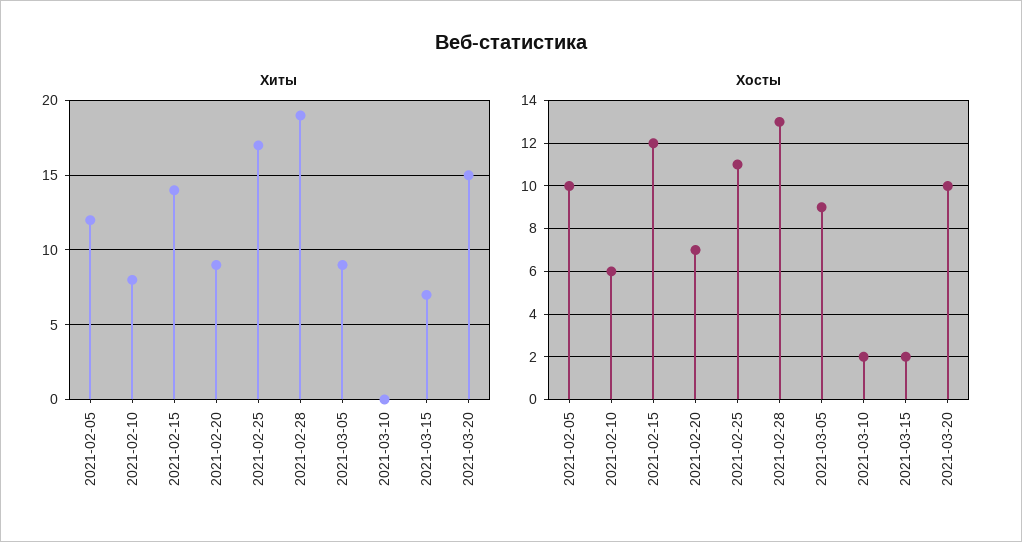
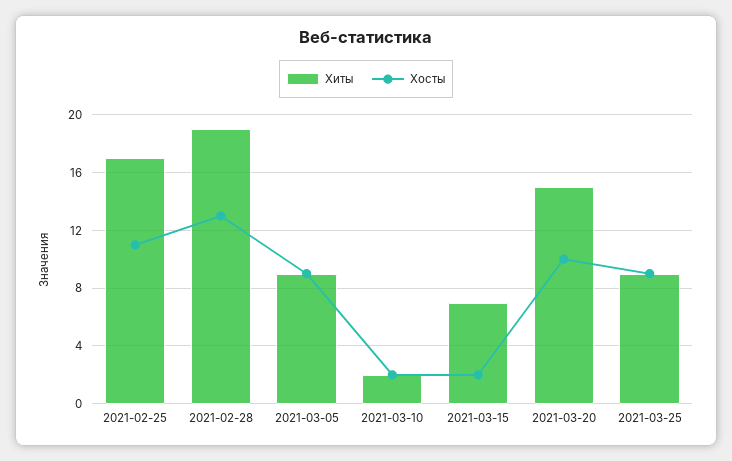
Хиты, 2021-02-05: 12 -> none
Хиты, 2021-02-10: 8 -> none
Хиты, 2021-02-15: 14 -> none
Хиты, 2021-02-20: 9 -> none
Хиты, 2021-03-10: 0 -> 2
Хосты, 2021-02-05: 10 -> none
Хосты, 2021-02-10: 6 -> none
Хосты, 2021-02-15: 12 -> none
Хосты, 2021-02-20: 7 -> none
Хиты, 2021-03-25: none -> 9
Хосты, 2021-03-25: none -> 9

